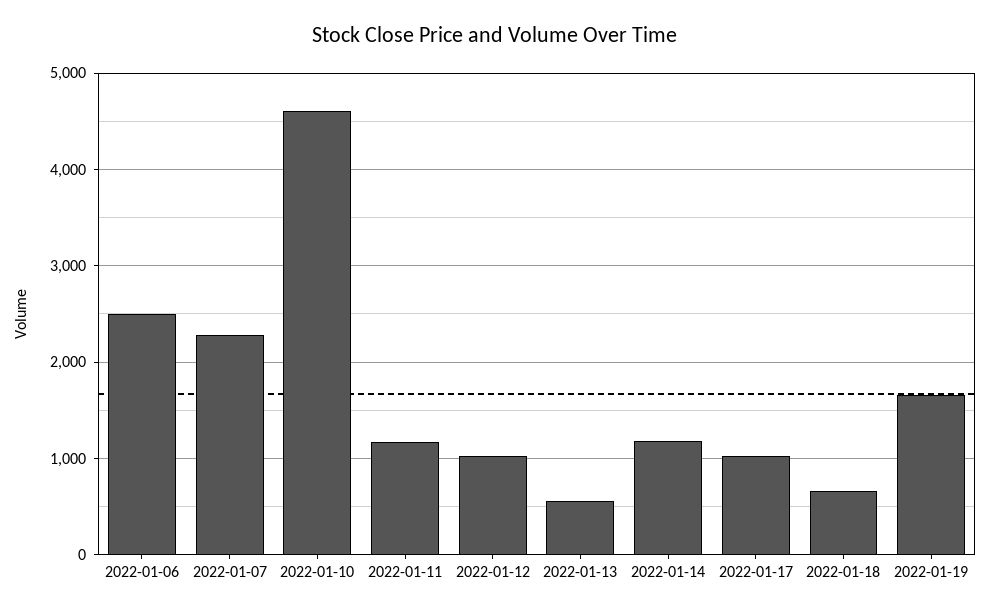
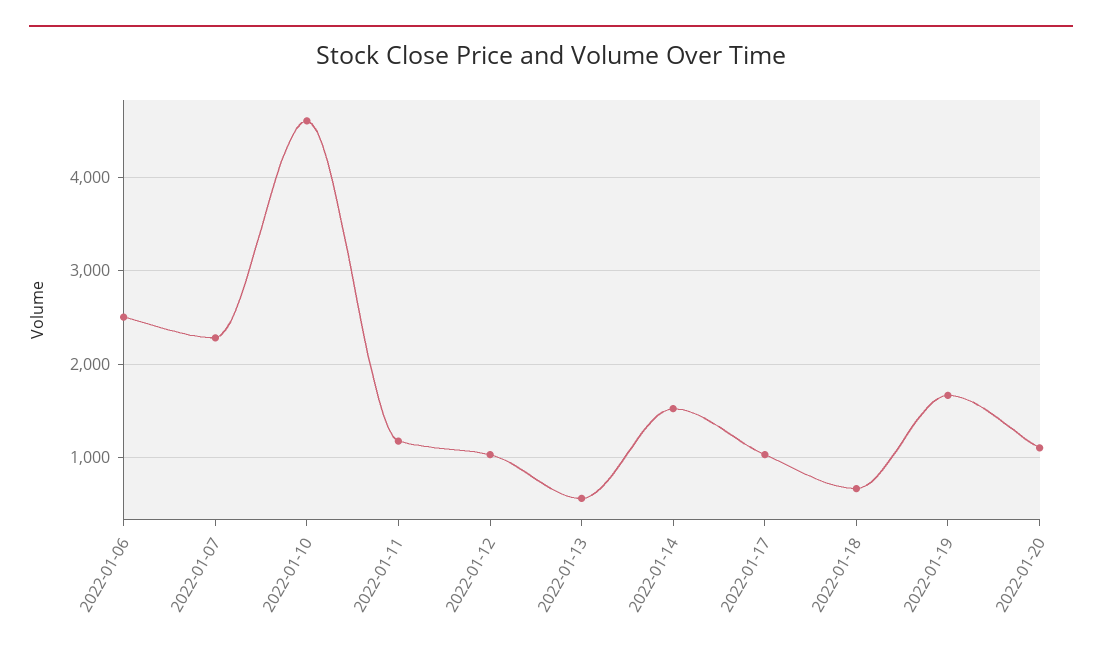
2022-01-14: 1200 -> 1500
2022-01-20: none -> 1100

